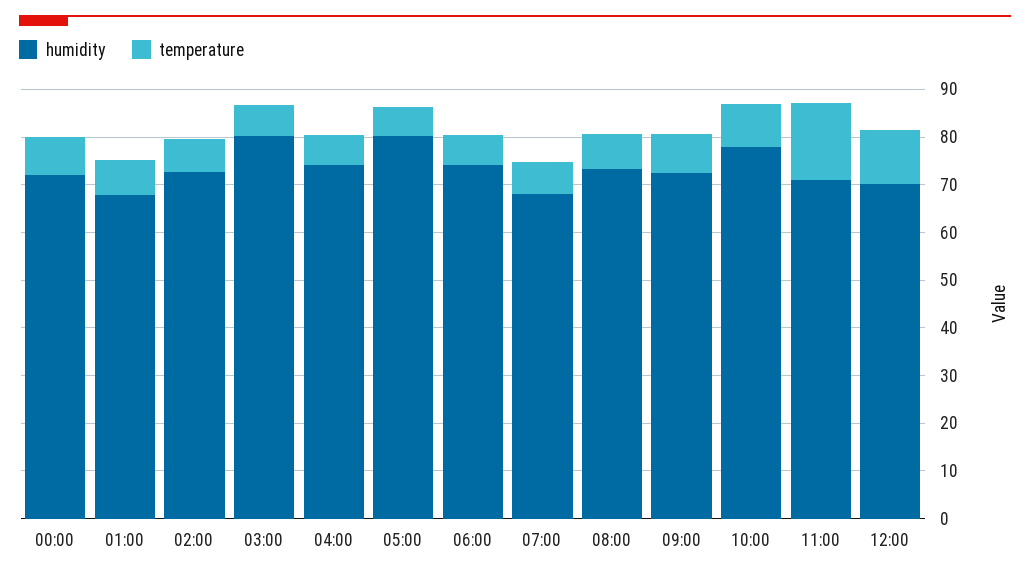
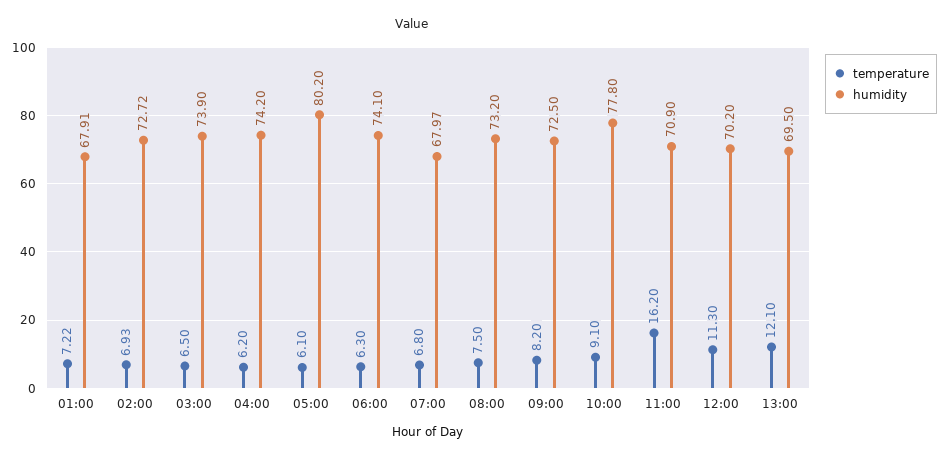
humidity, 00:00: 72 -> none
temperature, 00:00: 8 -> none
humidity, 03:00: 80 -> 73.9
temperature, 13:00: none -> 12.1
humidity, 13:00: none -> 69.5

